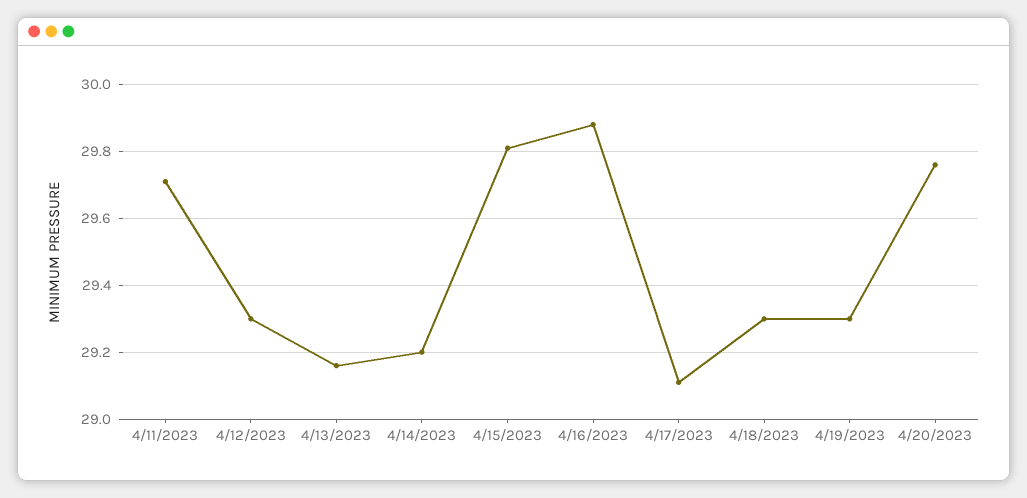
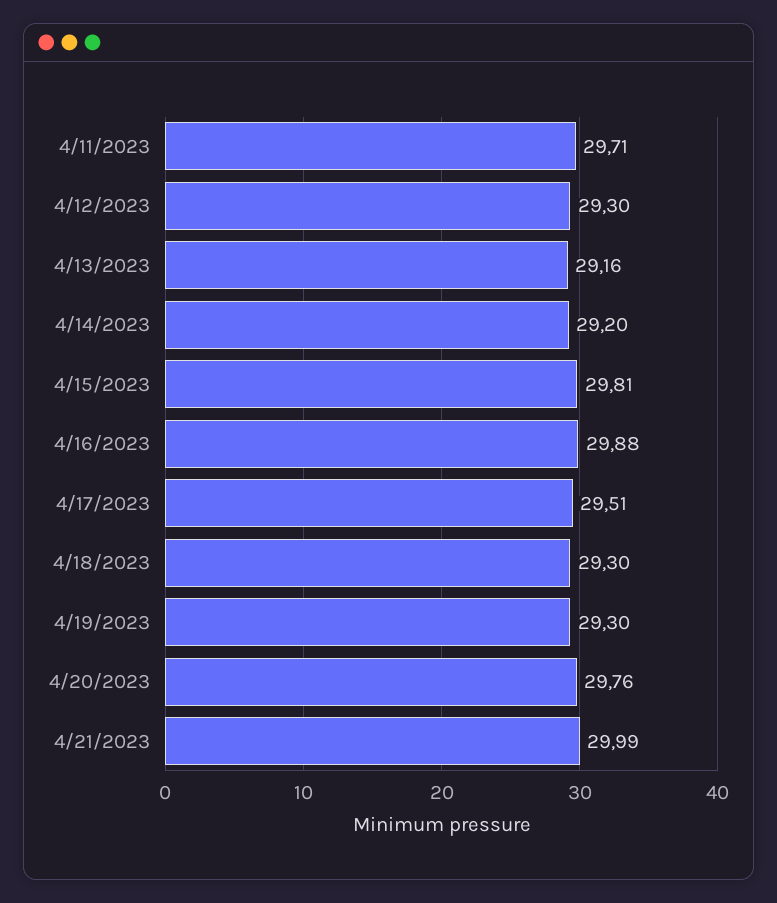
4/17/2023: 29.1 -> 29.51
4/21/2023: none -> 29.99

